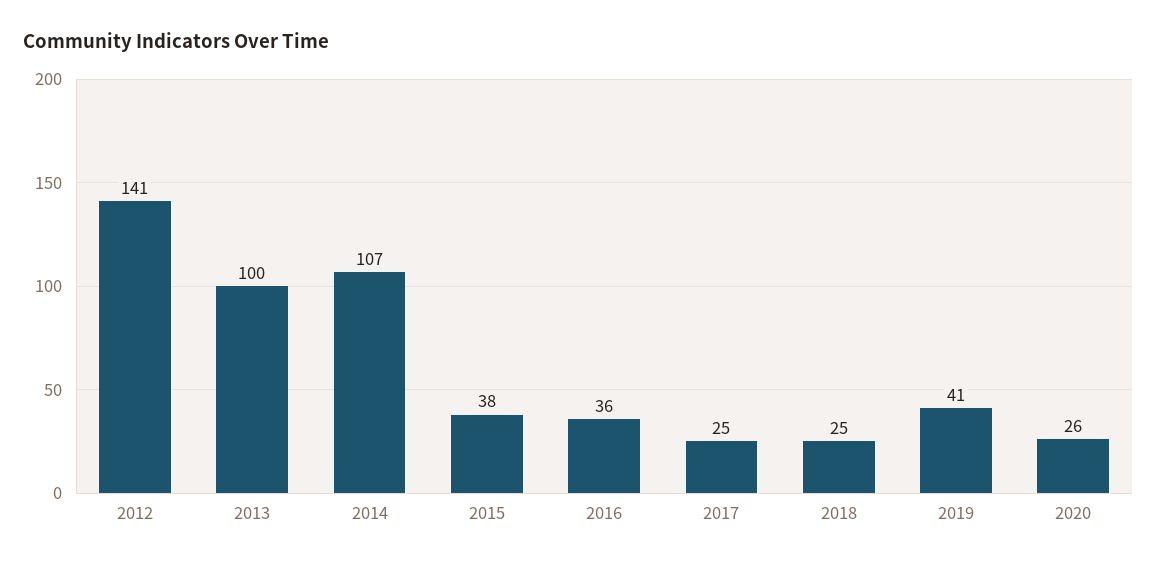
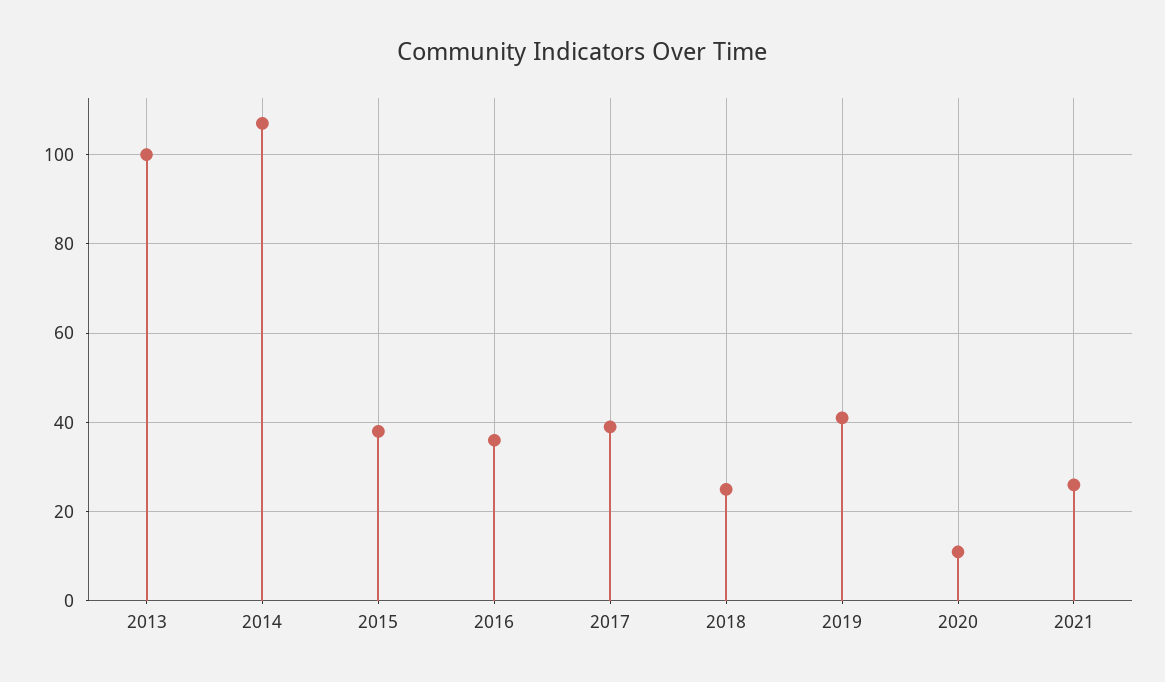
2012: 141 -> none
2017: 25 -> 40
2020: 26 -> 10
2021: none -> 25

